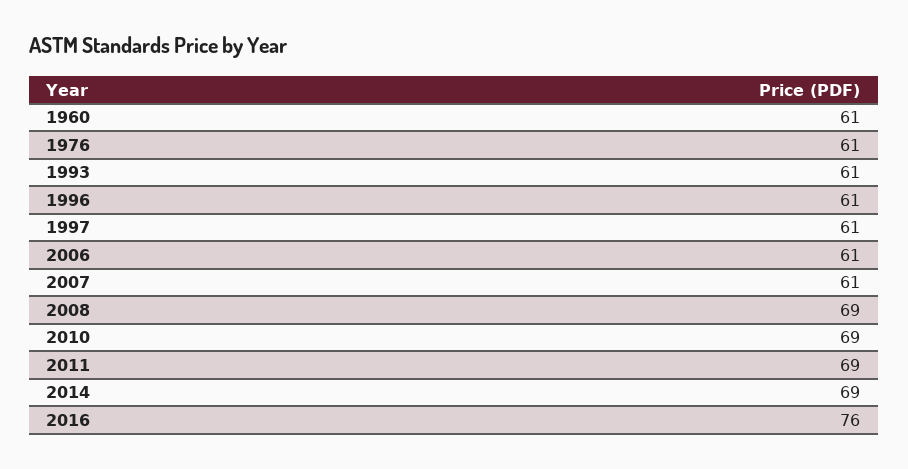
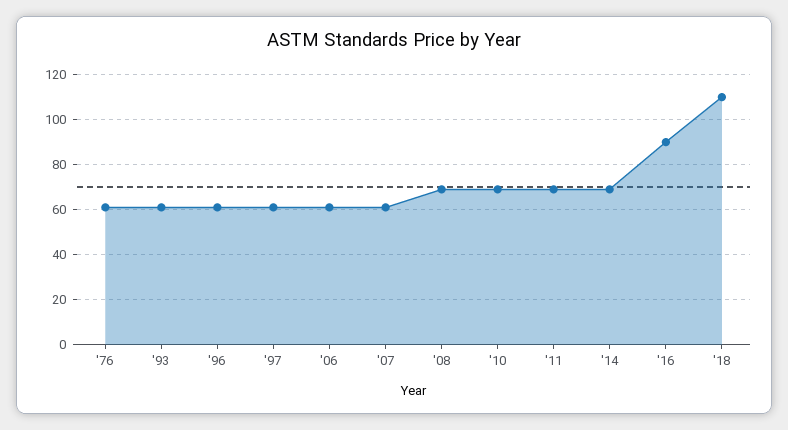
1960: 61 -> none
2016: 76 -> 90
'18: none -> 110

